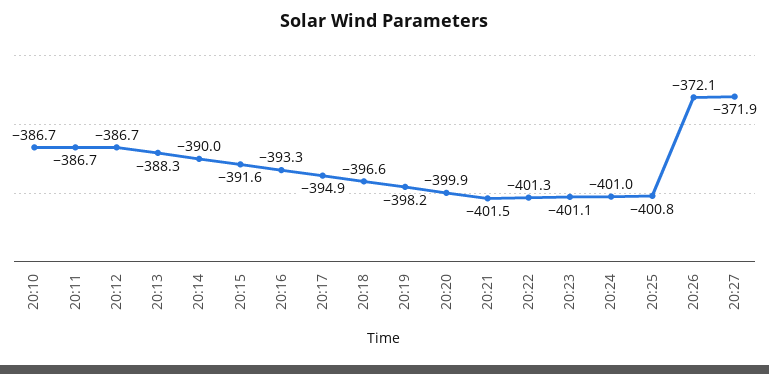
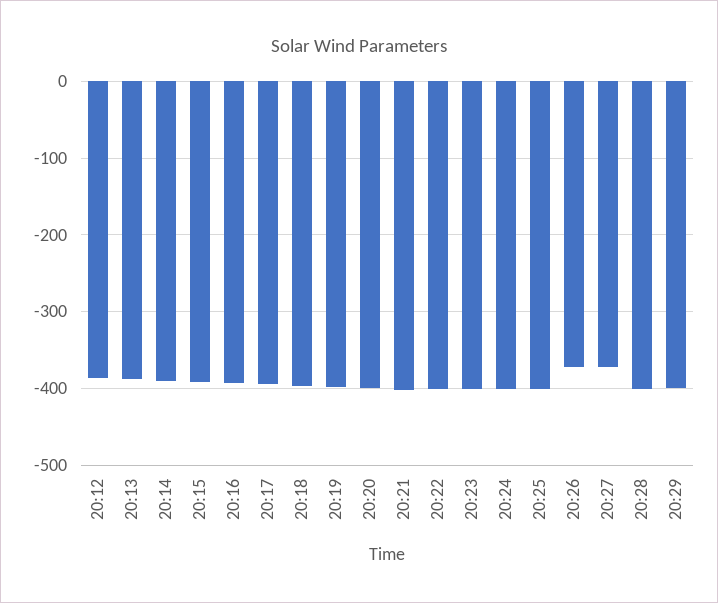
20:10: -386.7 -> none
20:11: -386.7 -> none
20:28: none -> -400
20:29: none -> -400

